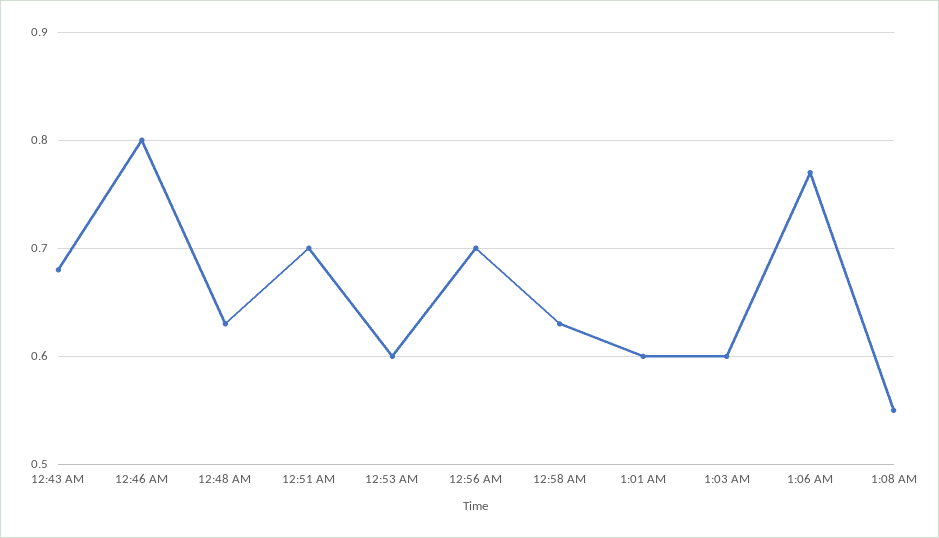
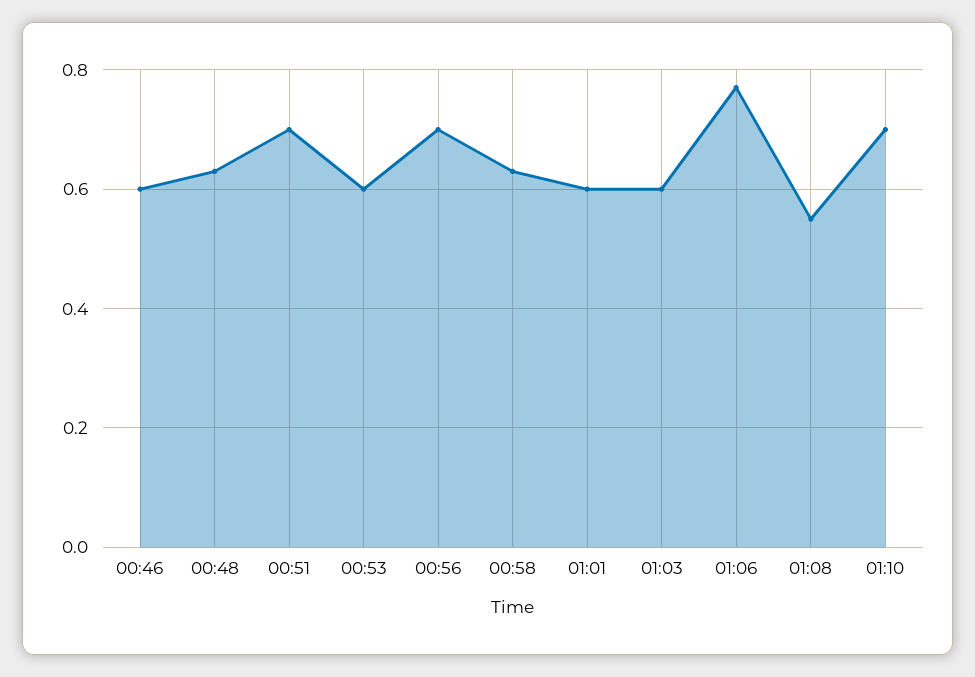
12:43 AM: 0.68 -> none
12:46 AM: 0.8 -> 0.6
01:10: none -> 0.7

